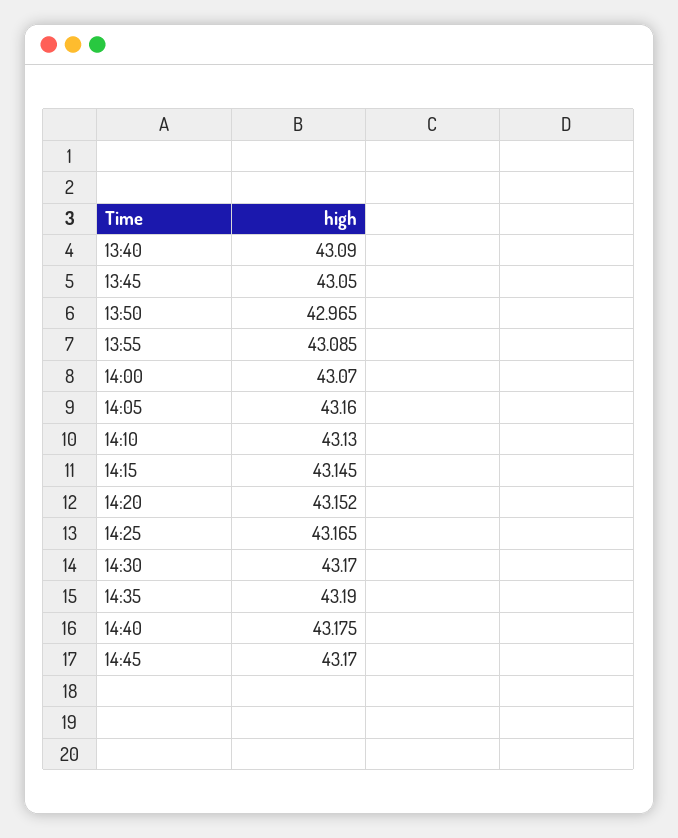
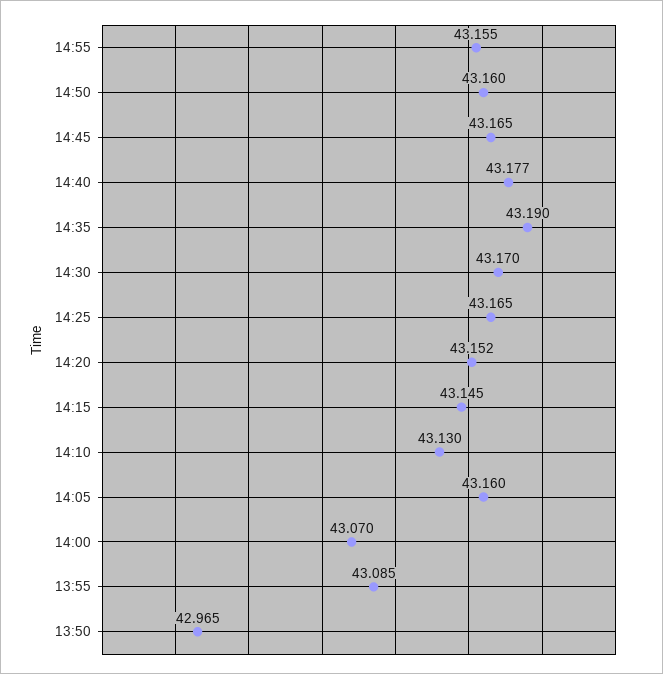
13:40: 43.09 -> none
13:45: 43.05 -> none
14:40: 43.175 -> 43.177
14:45: 43.17 -> 43.165
14:55: none -> 43.155
14:50: none -> 43.16

